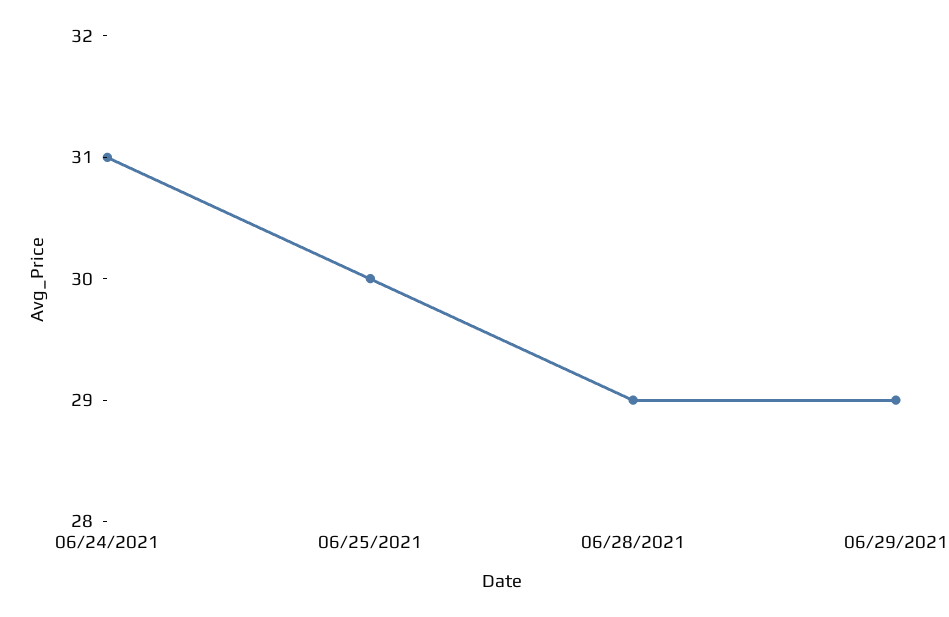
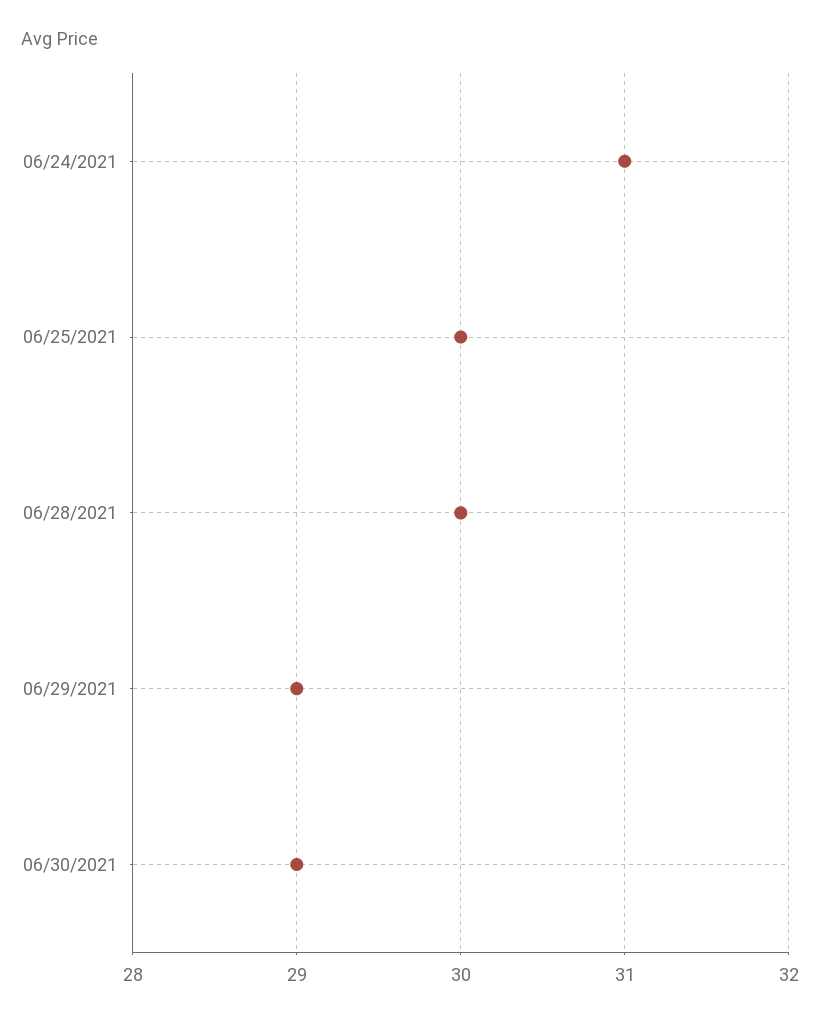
06/28/2021: 29 -> 30
06/30/2021: none -> 29

